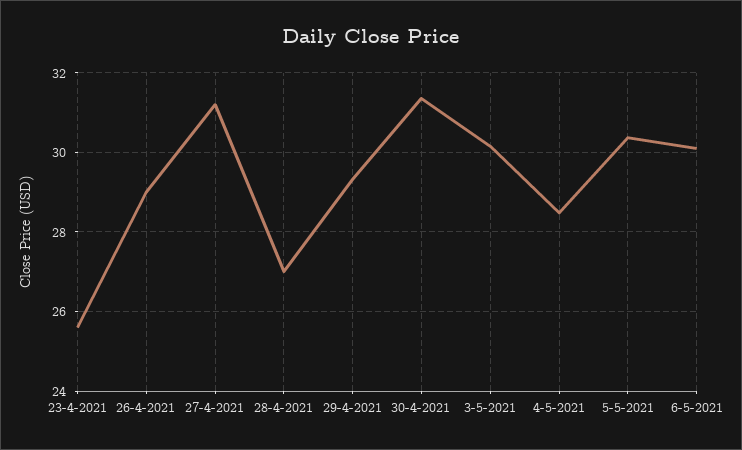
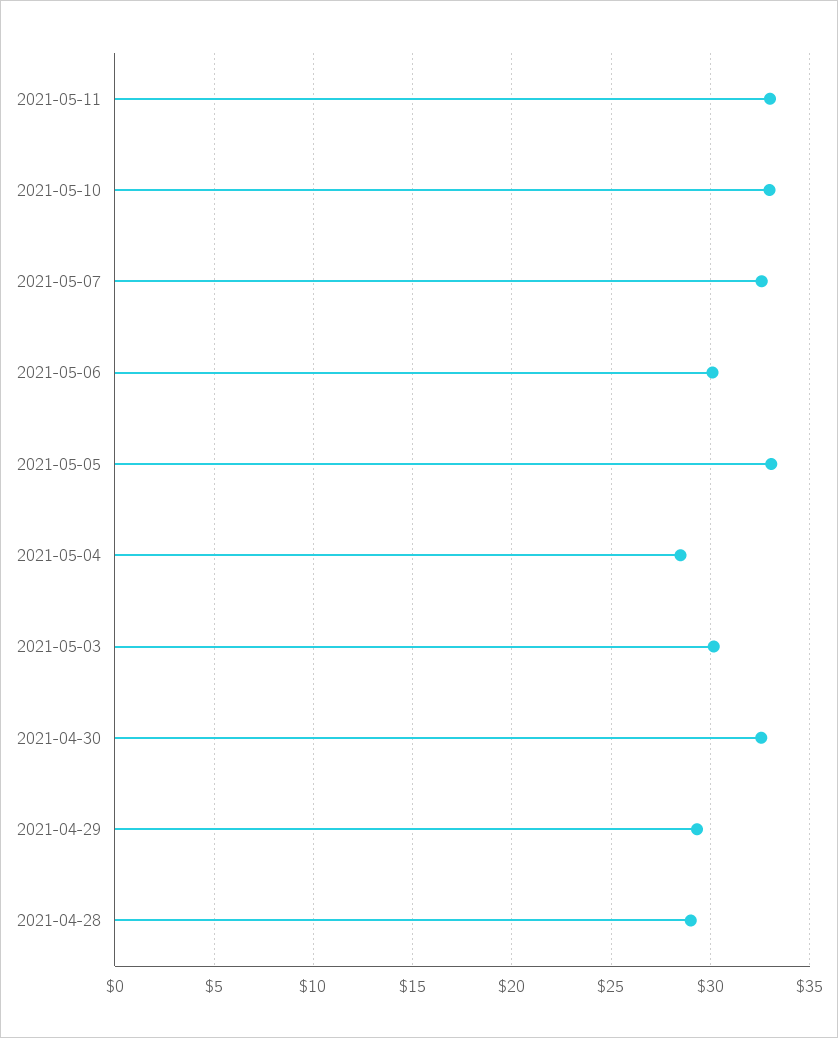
23-4-2021: 25.6 -> none
26-4-2021: 29 -> none
27-4-2021: 31.2 -> none
28-4-2021: 27 -> 29
30-4-2021: 31.4 -> 32.5
5-5-2021: 30.4 -> 33
2021-05-11: none -> 33
2021-05-10: none -> 33
2021-05-07: none -> 32.5

